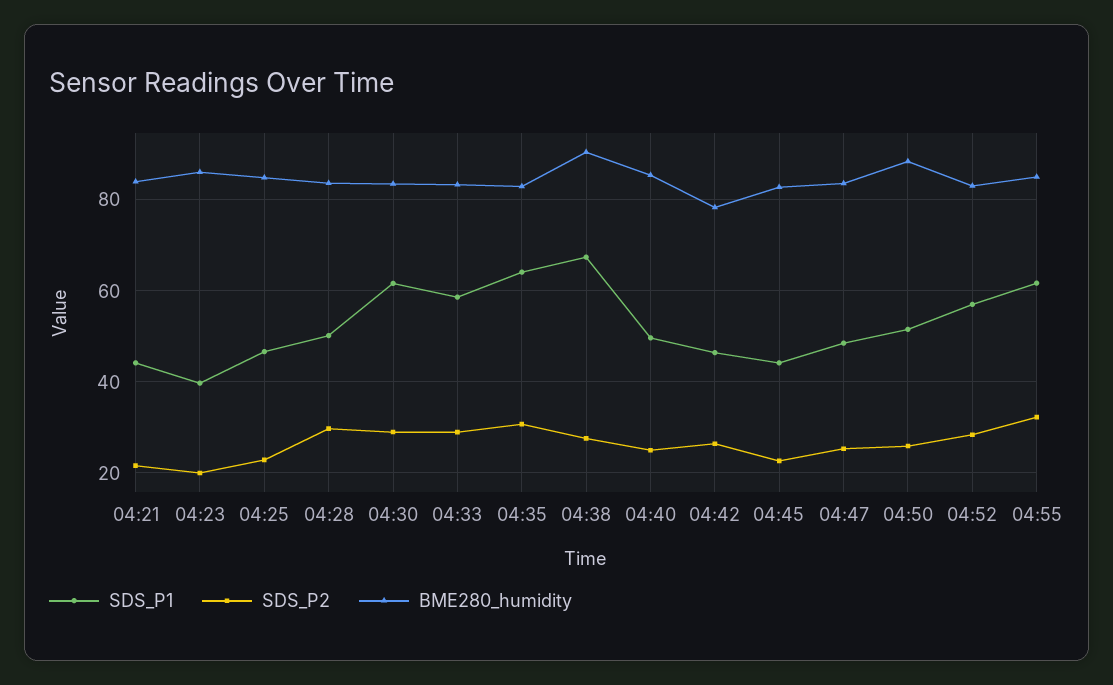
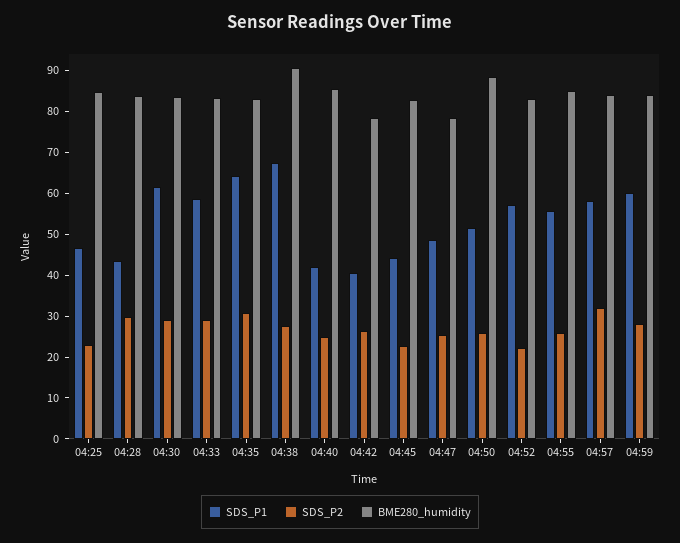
SDS_P1, 04:21: 44 -> none
SDS_P2, 04:21: 22 -> none
BME280_humidity, 04:21: 84 -> none
SDS_P1, 04:23: 40 -> none
SDS_P2, 04:23: 20 -> none
BME280_humidity, 04:23: 86 -> none
SDS_P1, 04:28: 50 -> 44
SDS_P1, 04:40: 50 -> 42
SDS_P1, 04:42: 46 -> 40
BME280_humidity, 04:47: 84 -> 78
SDS_P2, 04:52: 28 -> 22
SDS_P1, 04:55: 62 -> 56
SDS_P2, 04:55: 32 -> 26
SDS_P1, 04:57: none -> 58
SDS_P2, 04:57: none -> 32
BME280_humidity, 04:57: none -> 84
SDS_P1, 04:59: none -> 60
SDS_P2, 04:59: none -> 28
BME280_humidity, 04:59: none -> 84

